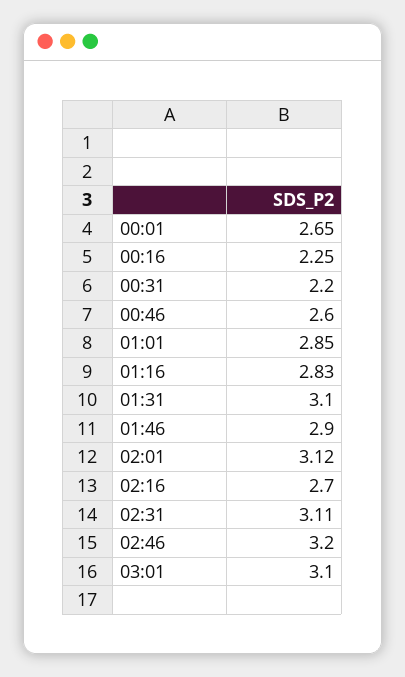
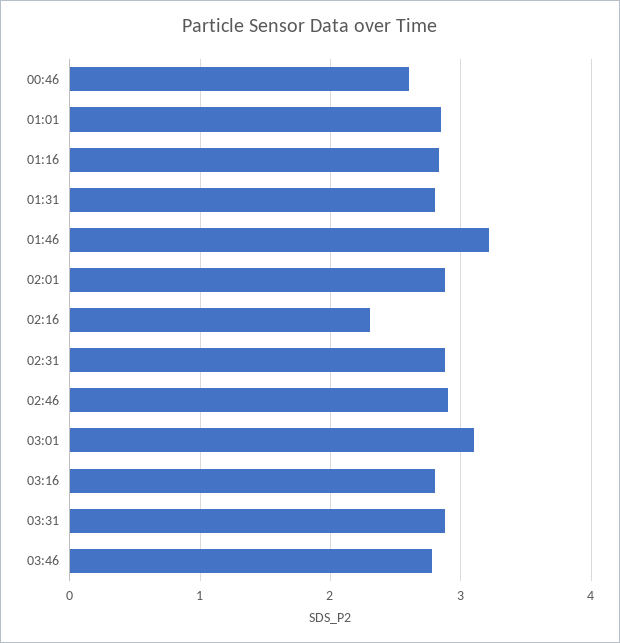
00:01: 2.65 -> none
00:16: 2.25 -> none
00:31: 2.2 -> none
01:31: 3.1 -> 2.8
01:46: 2.9 -> 3.2
02:01: 3.12 -> 2.9
02:16: 2.7 -> 2.3
02:31: 3.11 -> 2.9
02:46: 3.2 -> 2.9
03:16: none -> 2.8
03:31: none -> 2.9
03:46: none -> 2.8

